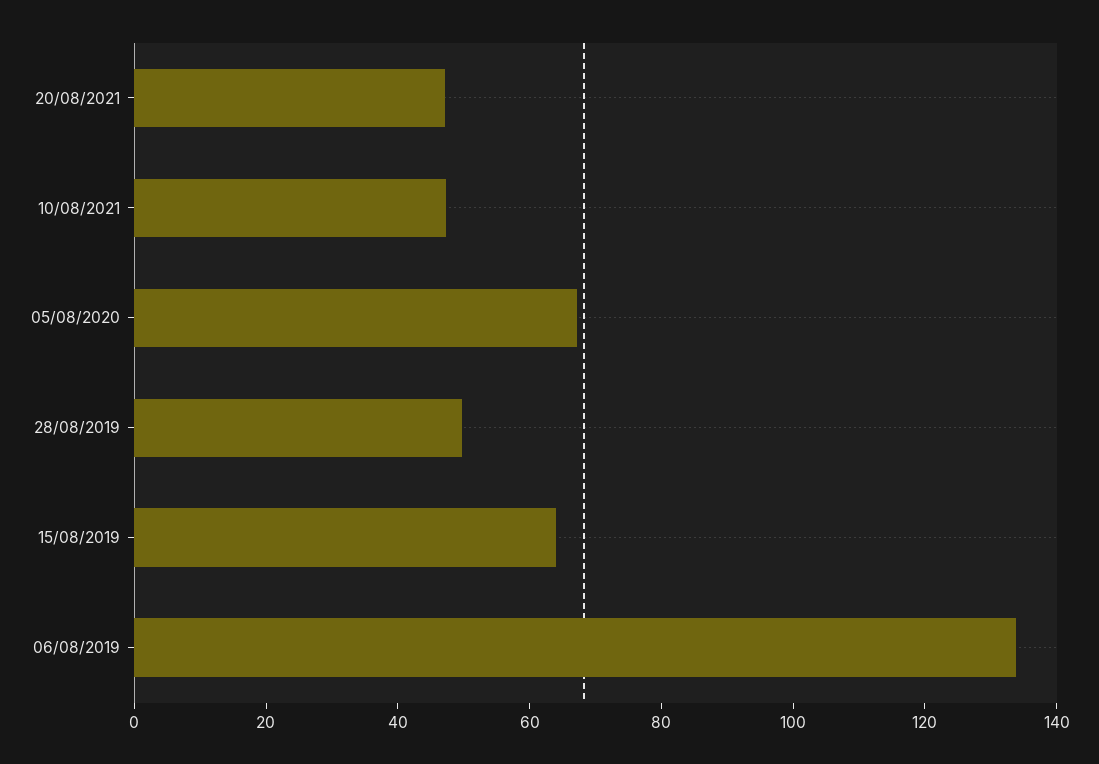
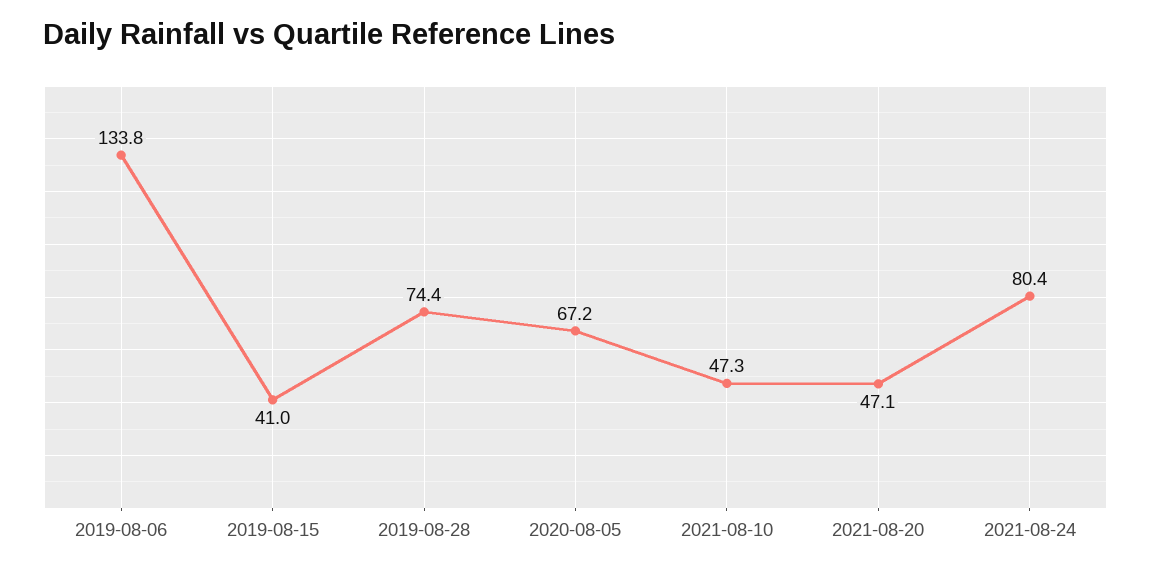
28/08/2019: 50 -> 74.4
15/08/2019: 65 -> 41
2021-08-24: none -> 80.4

